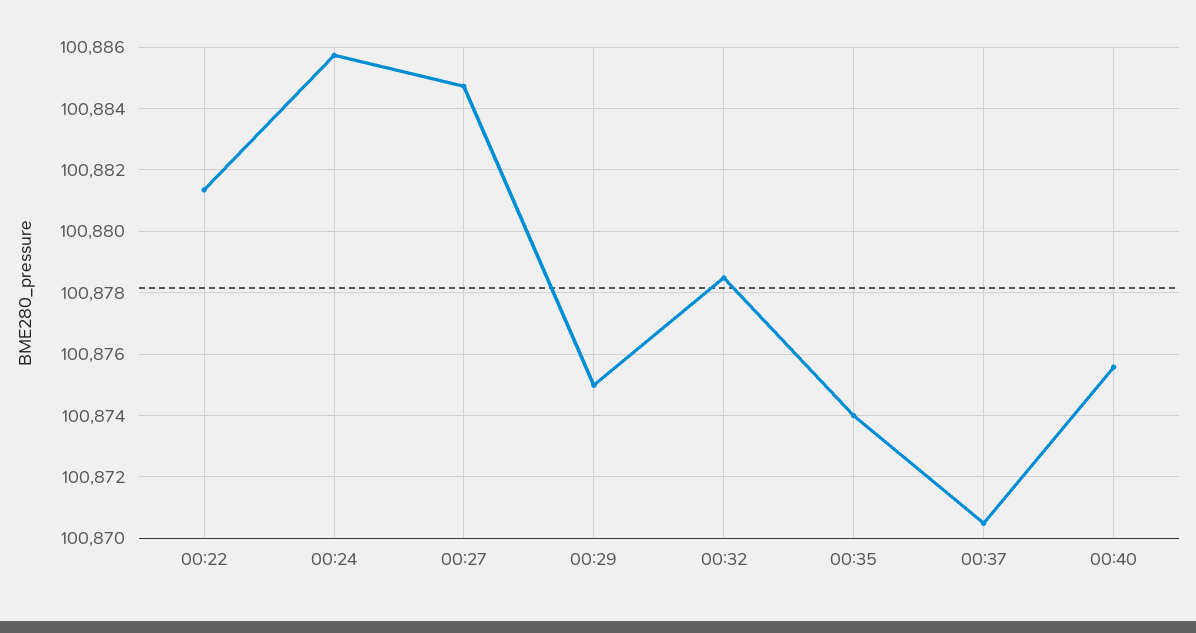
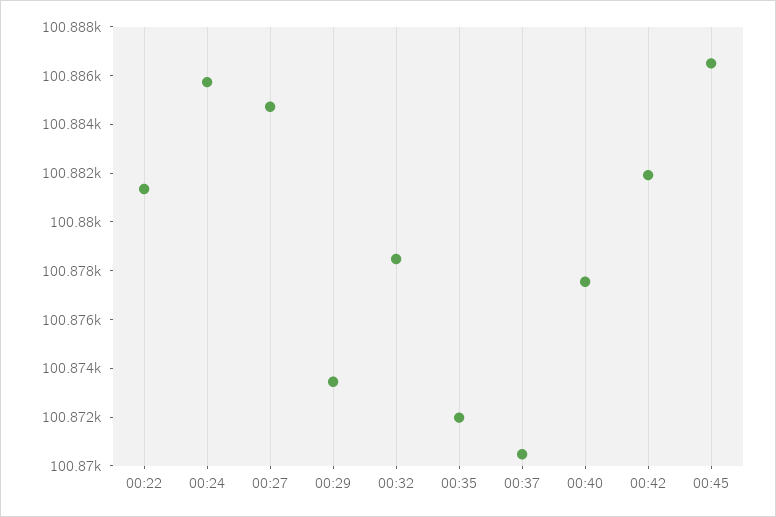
00:29: 100875 -> 100873.5
00:35: 100874 -> 100872
00:40: 100875.6 -> 100877.5
00:42: none -> 100882
00:45: none -> 100886.5

